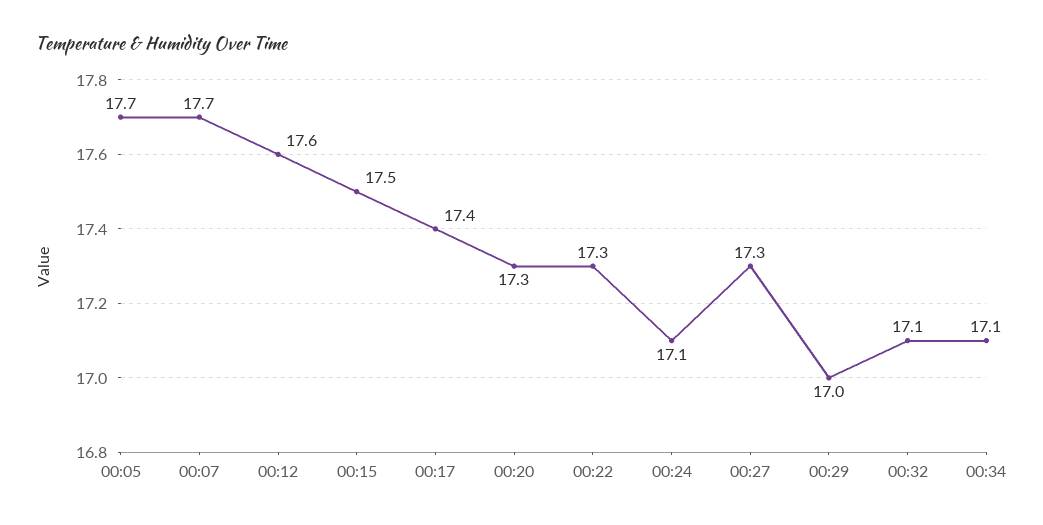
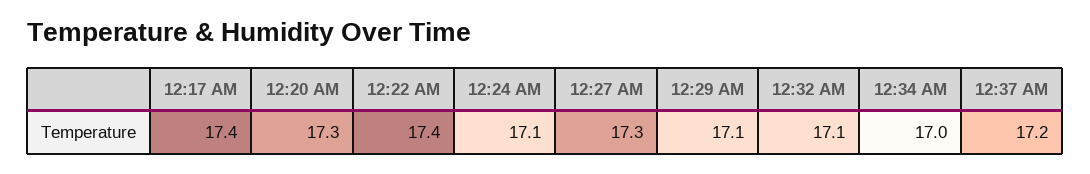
00:05: 17.7 -> none
00:07: 17.7 -> none
00:12: 17.6 -> none
00:15: 17.5 -> none
00:22: 17.3 -> 17.4
00:29: 17 -> 17.1
00:34: 17.1 -> 17
12:37 AM: none -> 17.2

